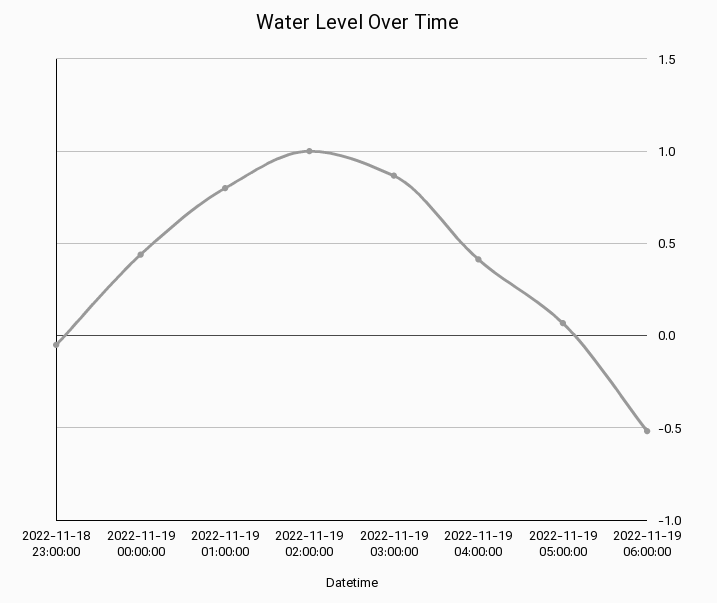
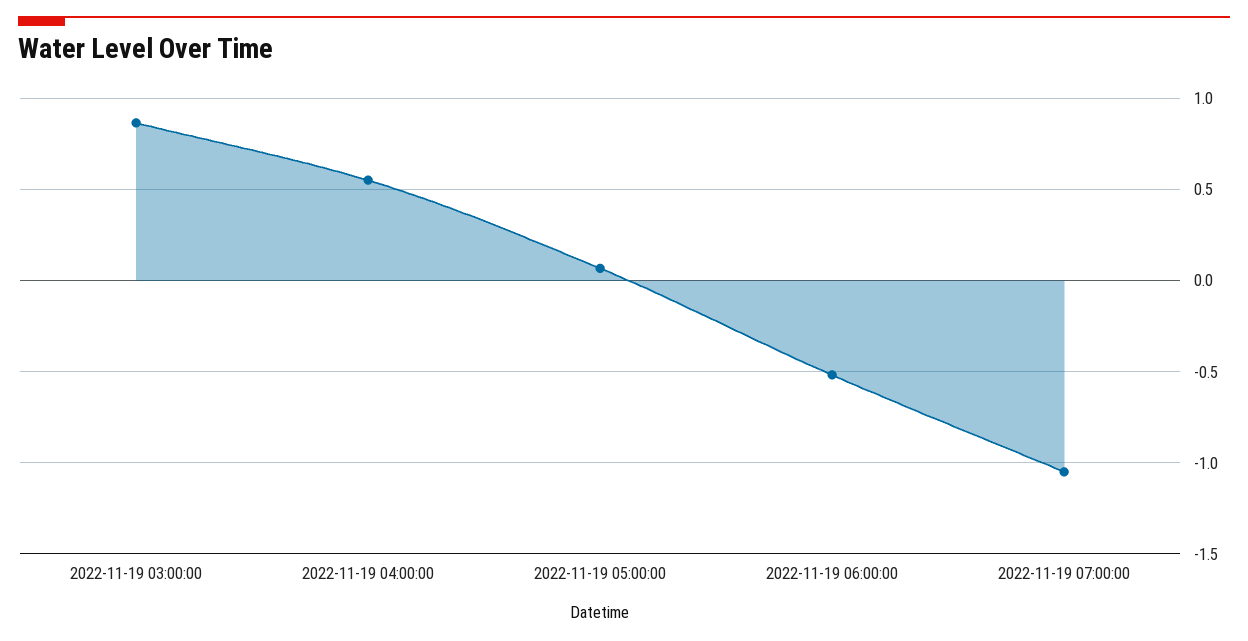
2022-11-18 23:00:00: -0.05 -> none
2022-11-19 00:00:00: 0.45 -> none
2022-11-19 01:00:00: 0.8 -> none
2022-11-19 02:00:00: 1 -> none
2022-11-19 04:00:00: 0.4 -> 0.55
2022-11-19 07:00:00: none -> -1.05

